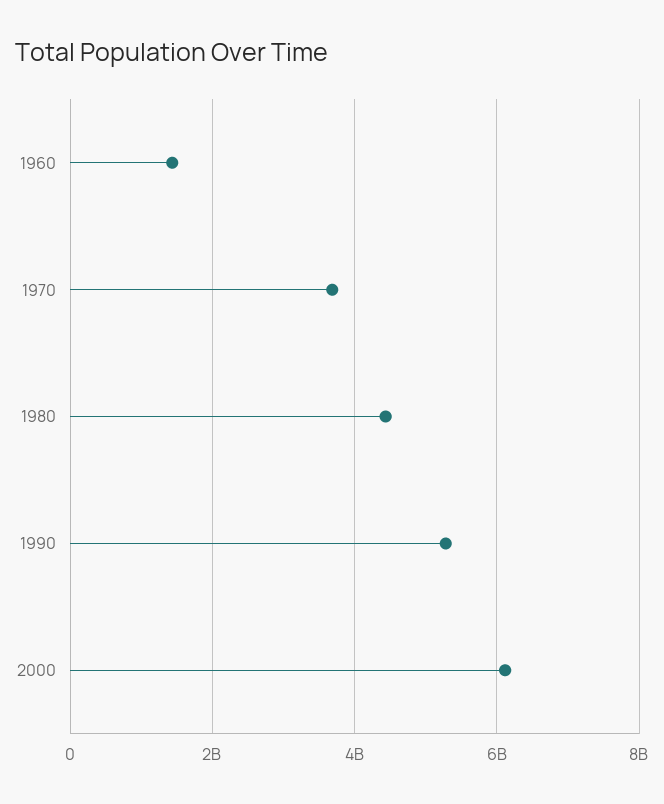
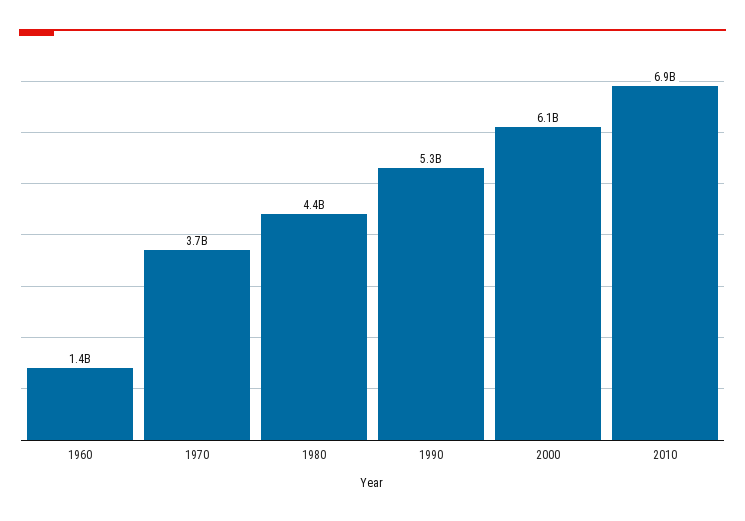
2010: none -> 6900000000

